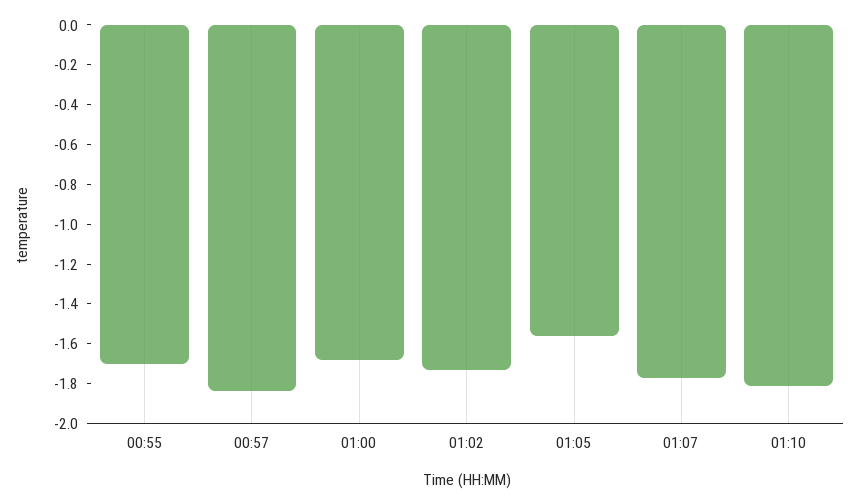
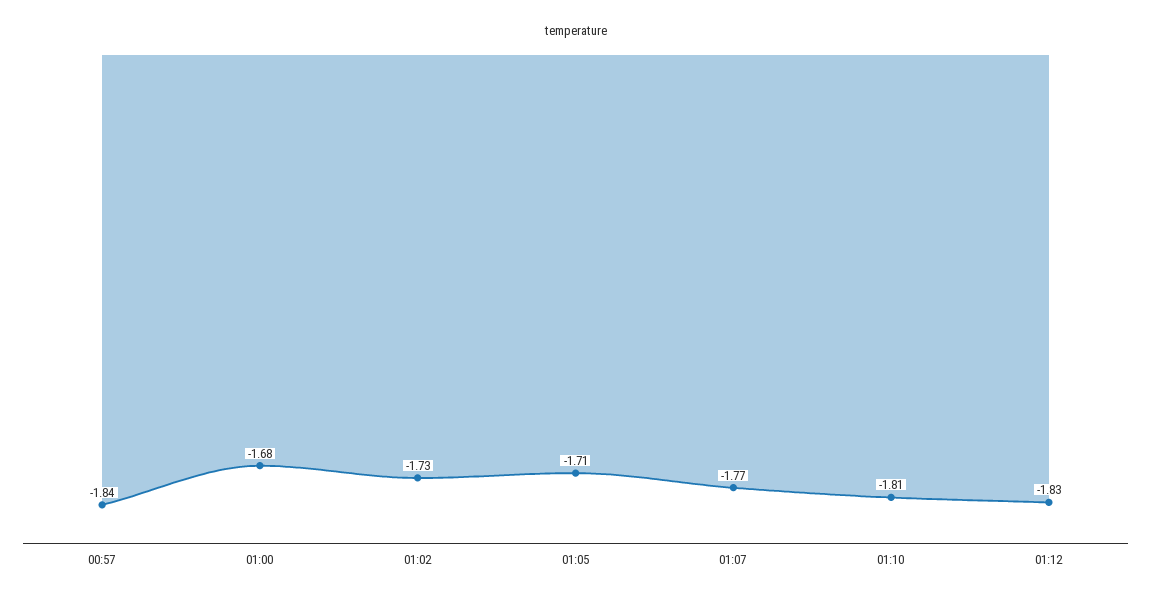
00:55: -1.7 -> none
01:05: -1.55 -> -1.71
01:12: none -> -1.83

